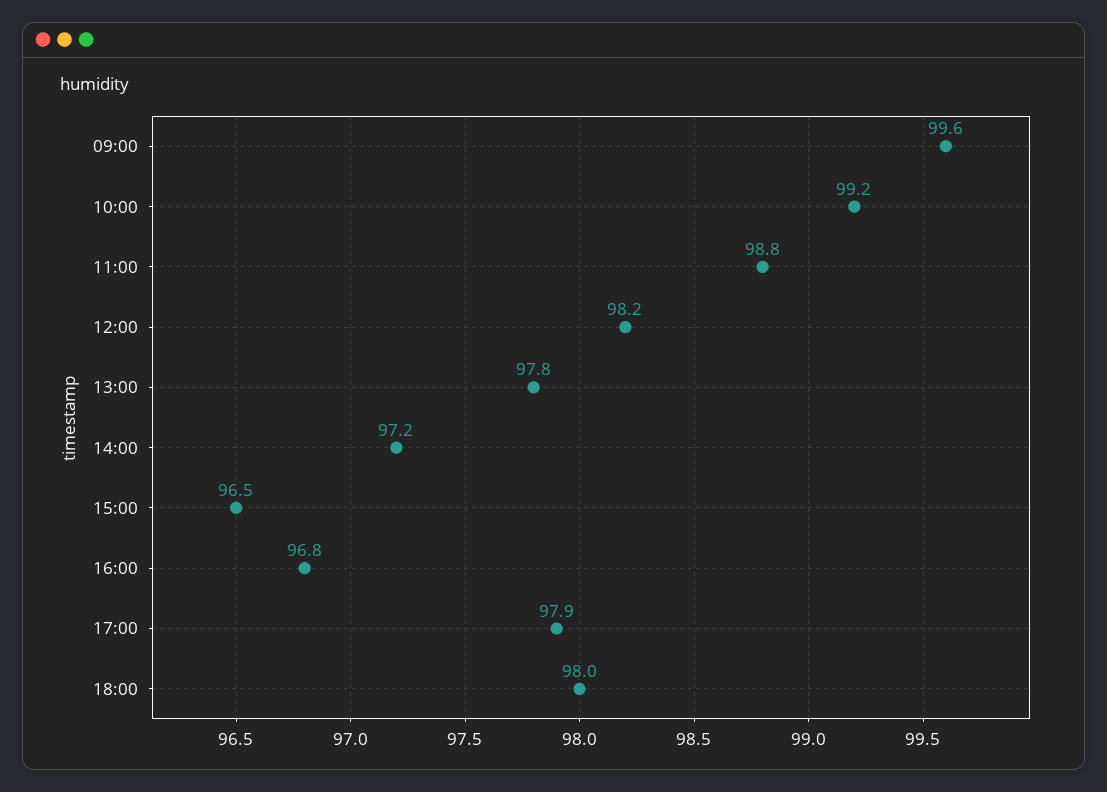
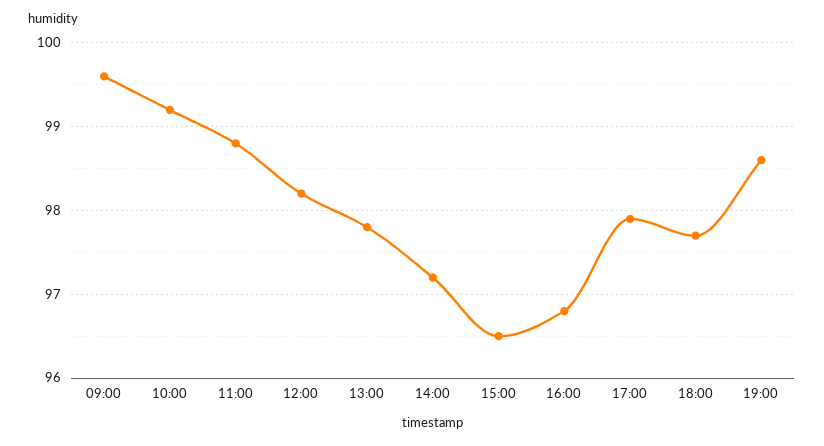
18:00: 98 -> 97.7
19:00: none -> 98.6

